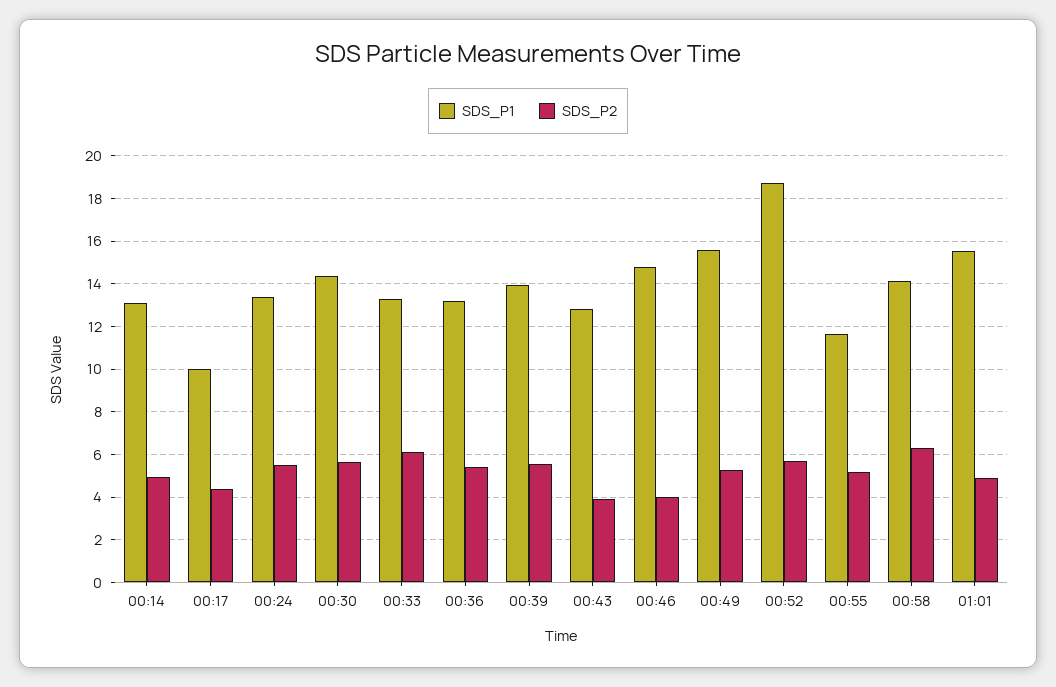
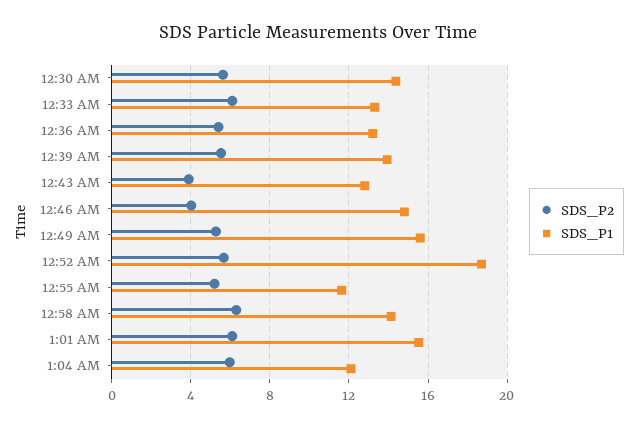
SDS_P1, 00:14: 13 -> none
SDS_P2, 00:14: 5 -> none
SDS_P1, 00:17: 10 -> none
SDS_P2, 00:17: 4.5 -> none
SDS_P1, 00:24: 13.5 -> none
SDS_P2, 00:24: 5.5 -> none
SDS_P2, 01:01: 5 -> 6
SDS_P2, 1:04 AM: none -> 6
SDS_P1, 1:04 AM: none -> 12

